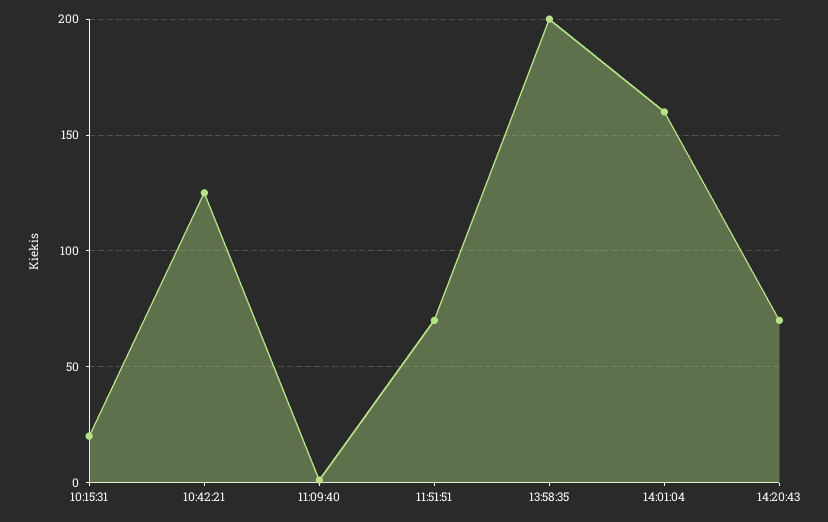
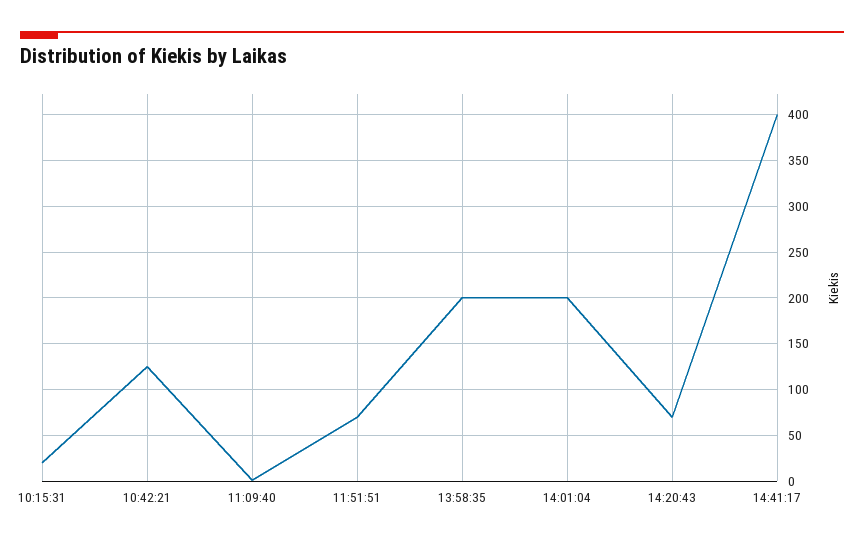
14:01:04: 160 -> 200
14:41:17: none -> 400

